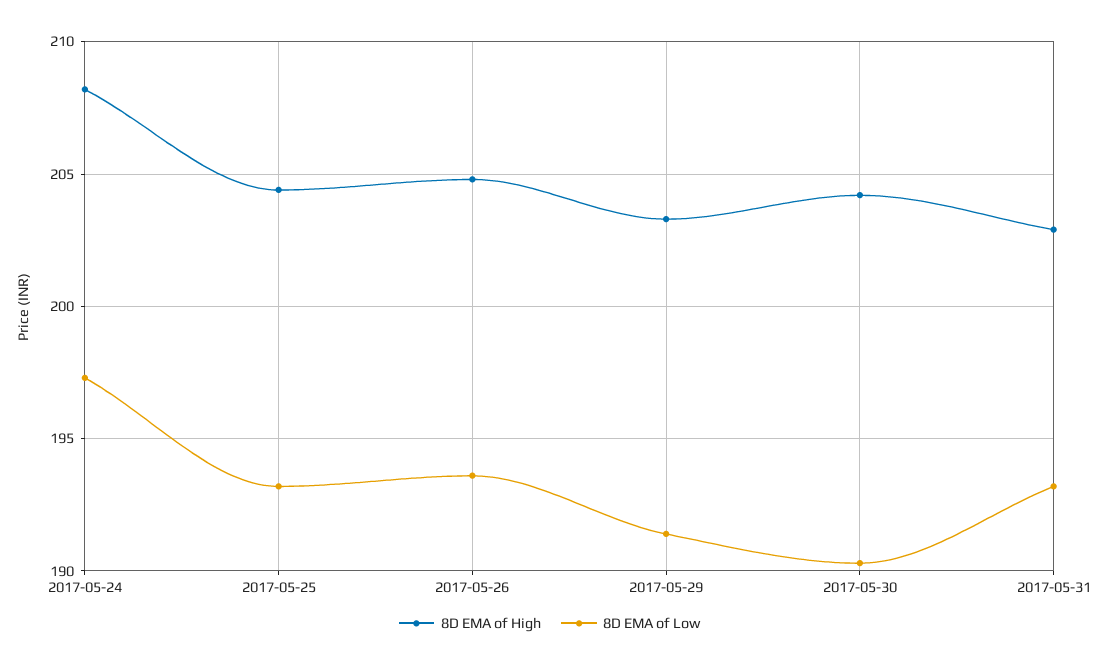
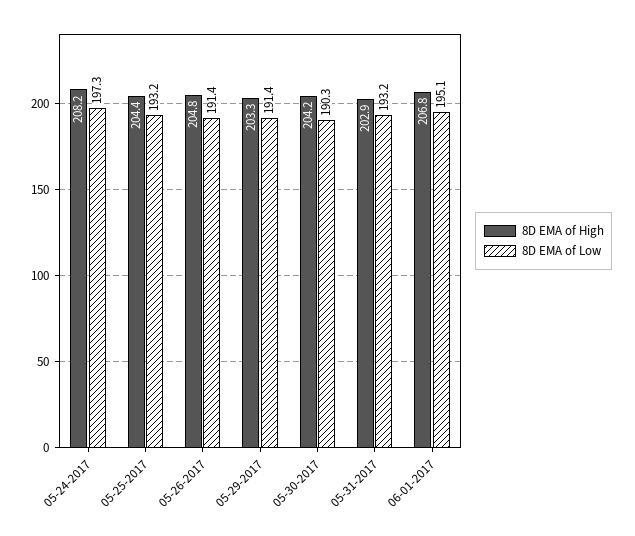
8D EMA of Low, 2017-05-26: 193.5 -> 191.4
8D EMA of High, 06-01-2017: none -> 206.8
8D EMA of Low, 06-01-2017: none -> 195.1

